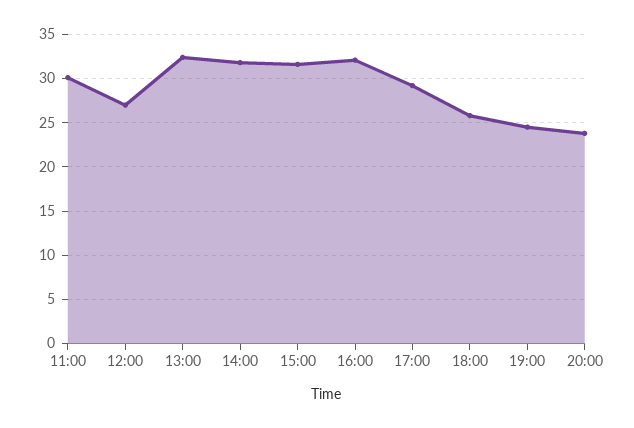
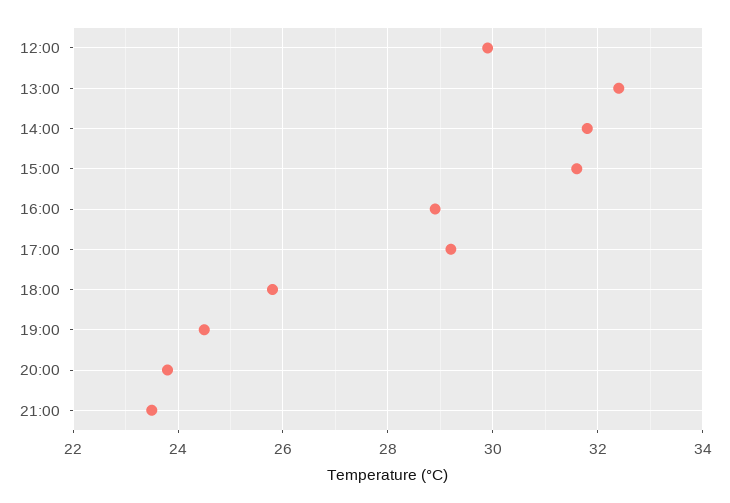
11:00: 30 -> none
12:00: 27 -> 30
16:00: 32 -> 29
21:00: none -> 23.5

